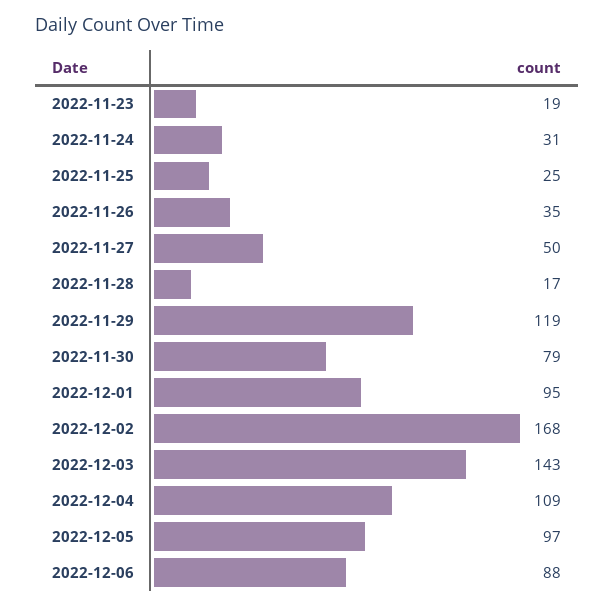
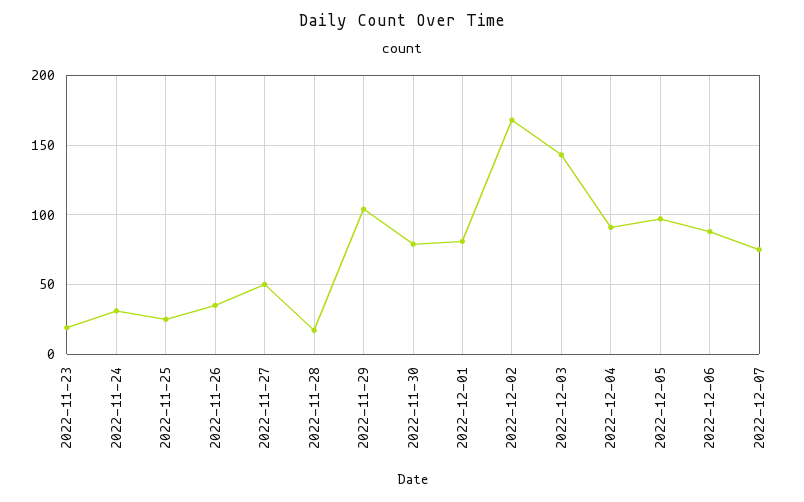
2022-11-29: 119 -> 105
2022-12-01: 95 -> 80
2022-12-04: 109 -> 90
2022-12-07: none -> 75

